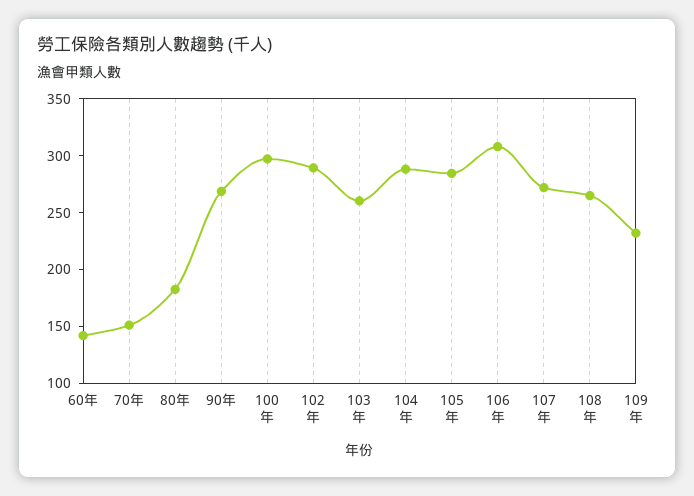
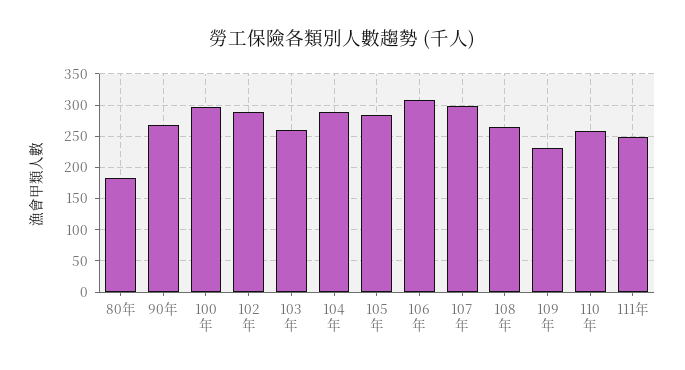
60年: 140 -> none
70年: 150 -> none
107年: 270 -> 300
110年: none -> 260
111年: none -> 250

